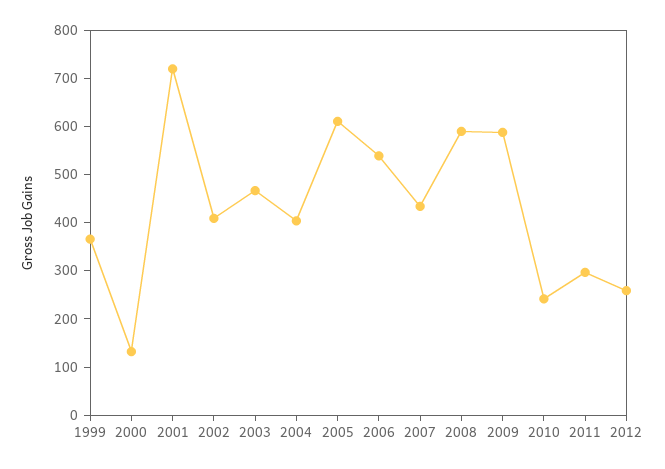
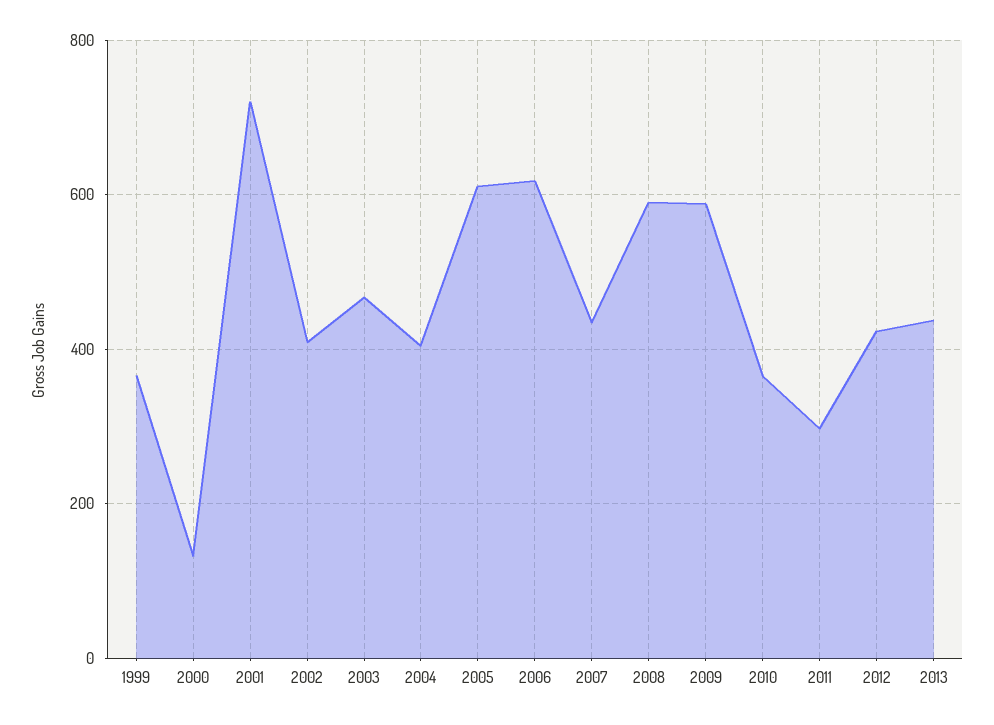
2006: 540 -> 620
2010: 240 -> 360
2012: 260 -> 420
2013: none -> 440

